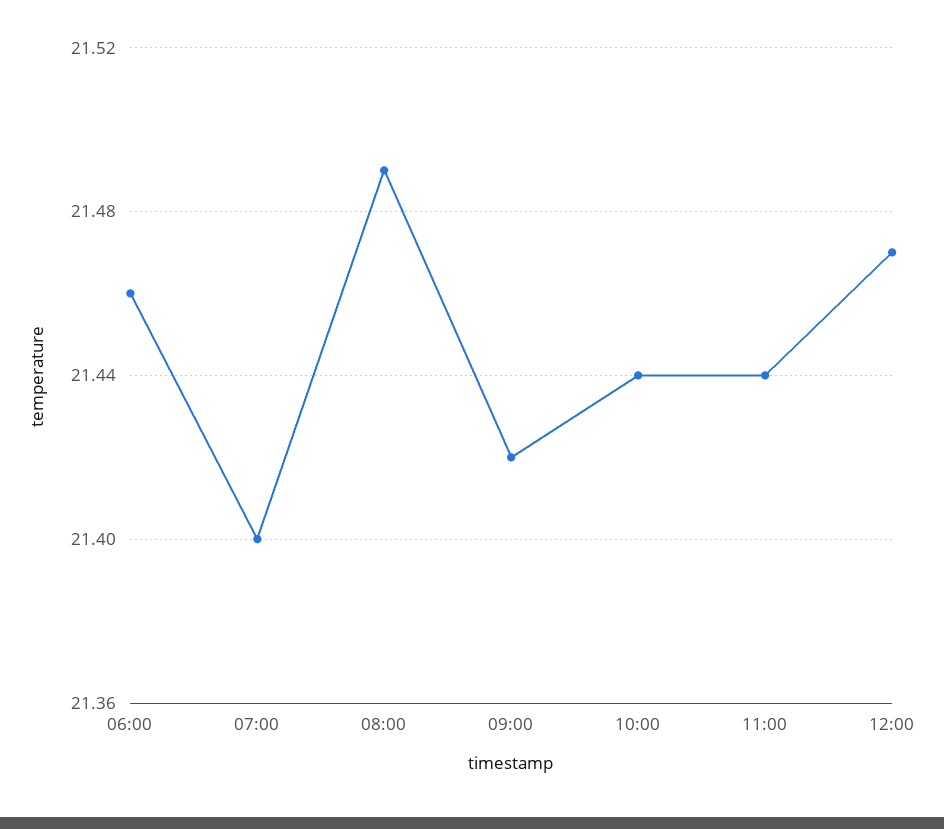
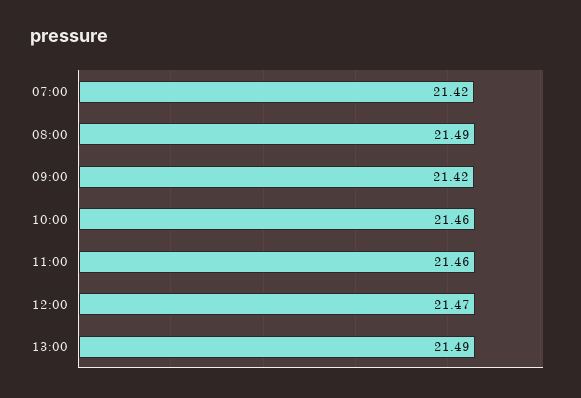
06:00: 21.46 -> none
07:00: 21.4 -> 21.42
10:00: 21.44 -> 21.46
11:00: 21.44 -> 21.46
13:00: none -> 21.49

